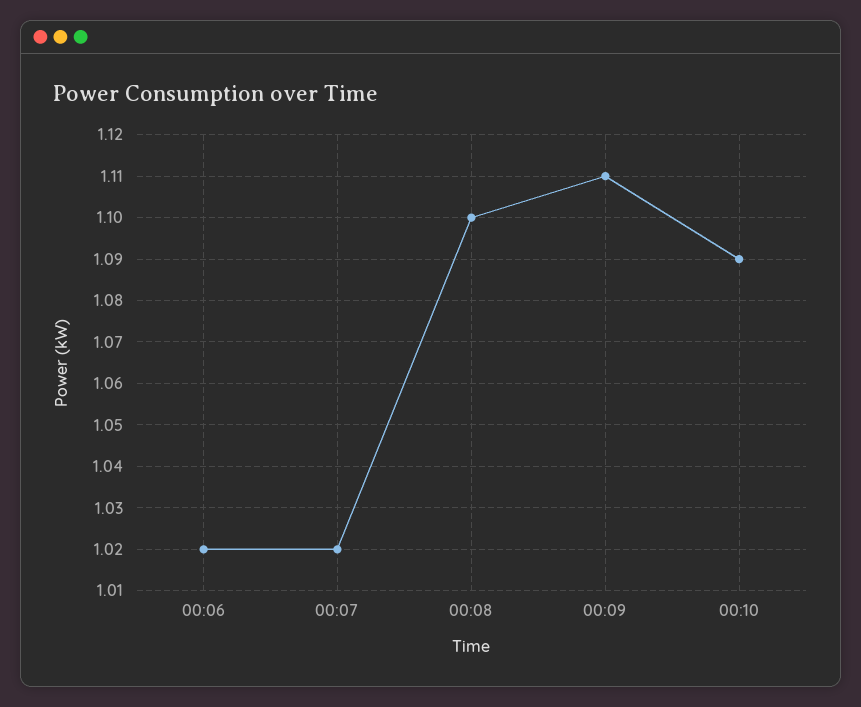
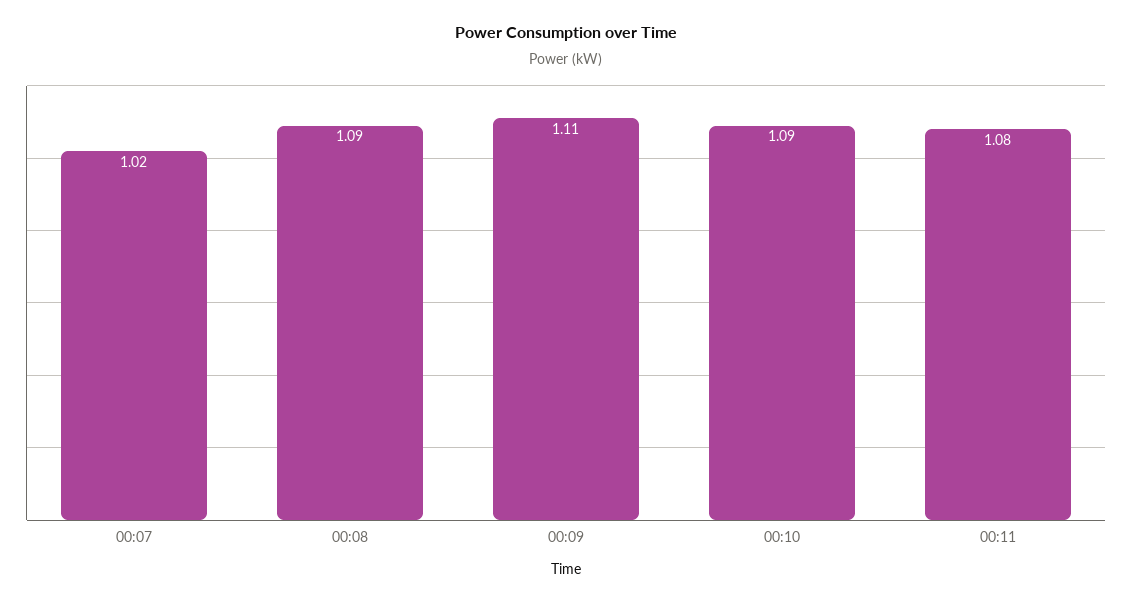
00:06: 1.02 -> none
00:08: 1.1 -> 1.09
00:11: none -> 1.08

